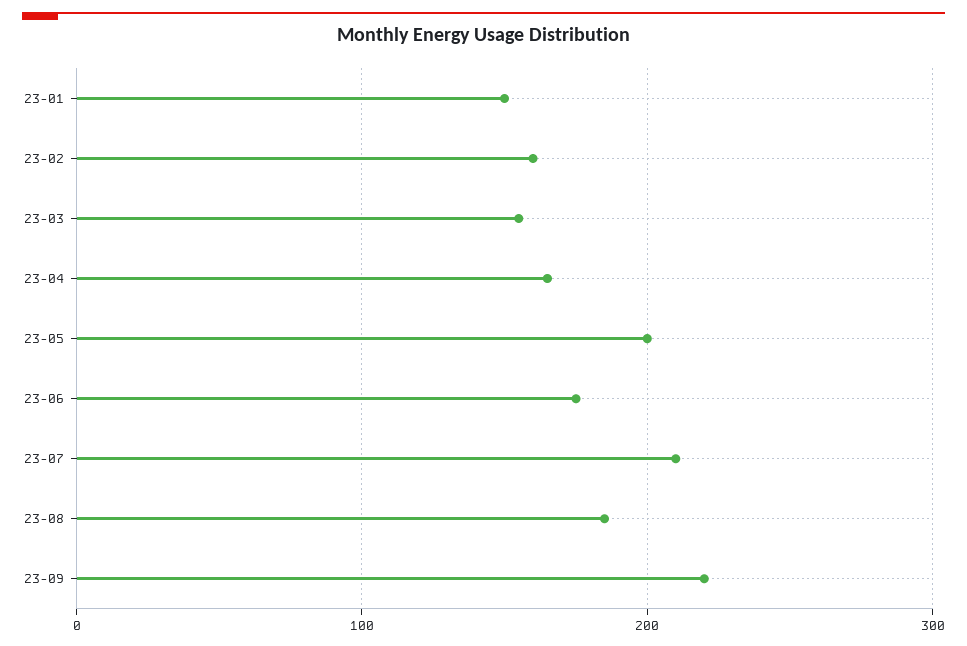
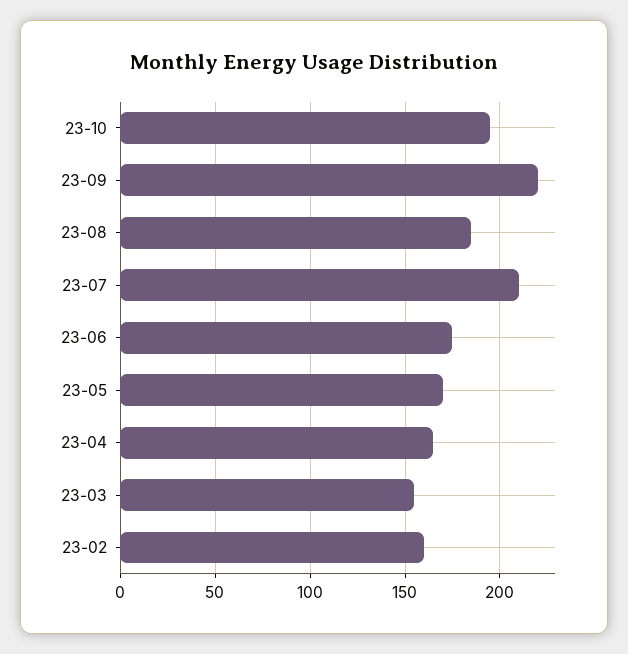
23-01: 150 -> none
23-05: 200 -> 170
23-10: none -> 195

